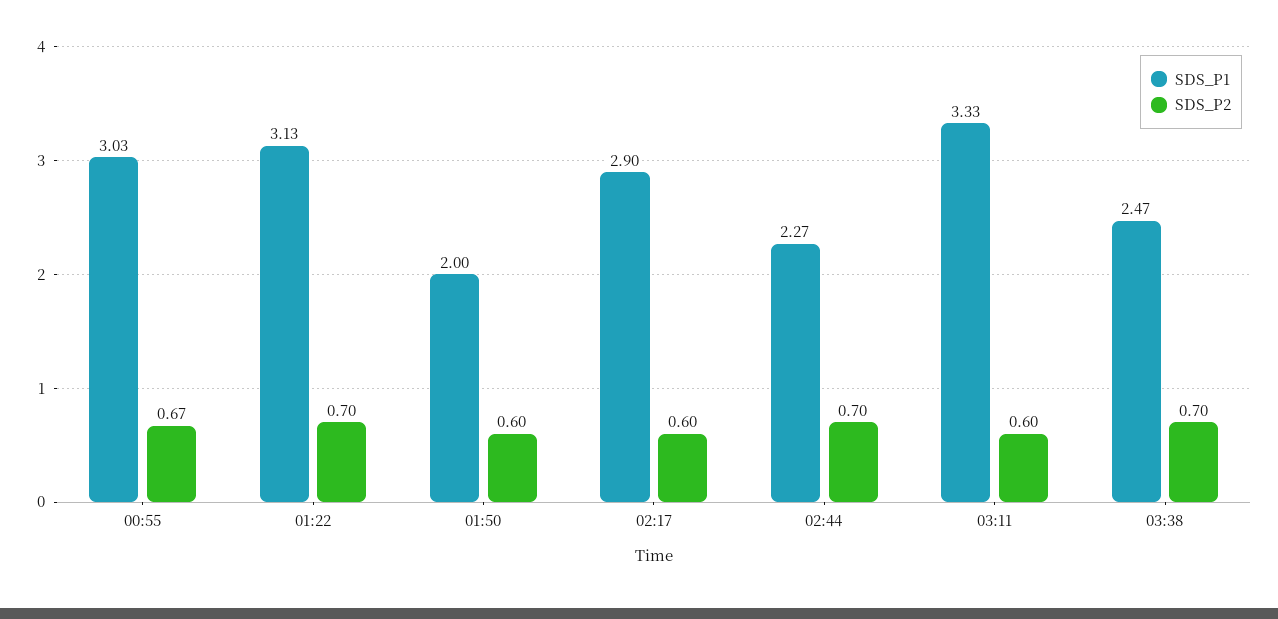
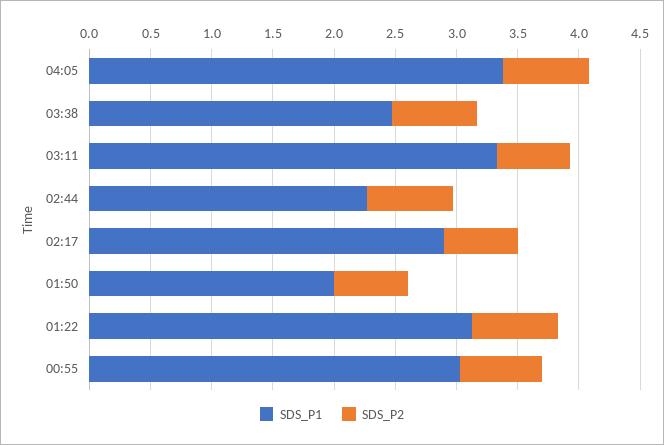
SDS_P1, 04:05: none -> 3.4
SDS_P2, 04:05: none -> 0.7

